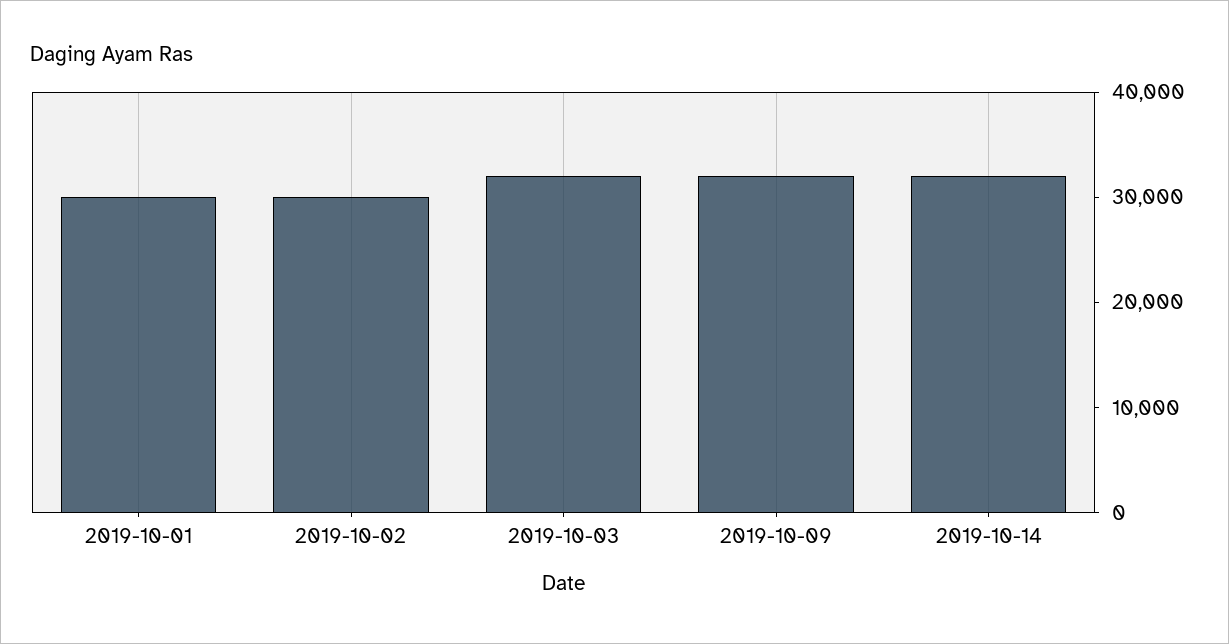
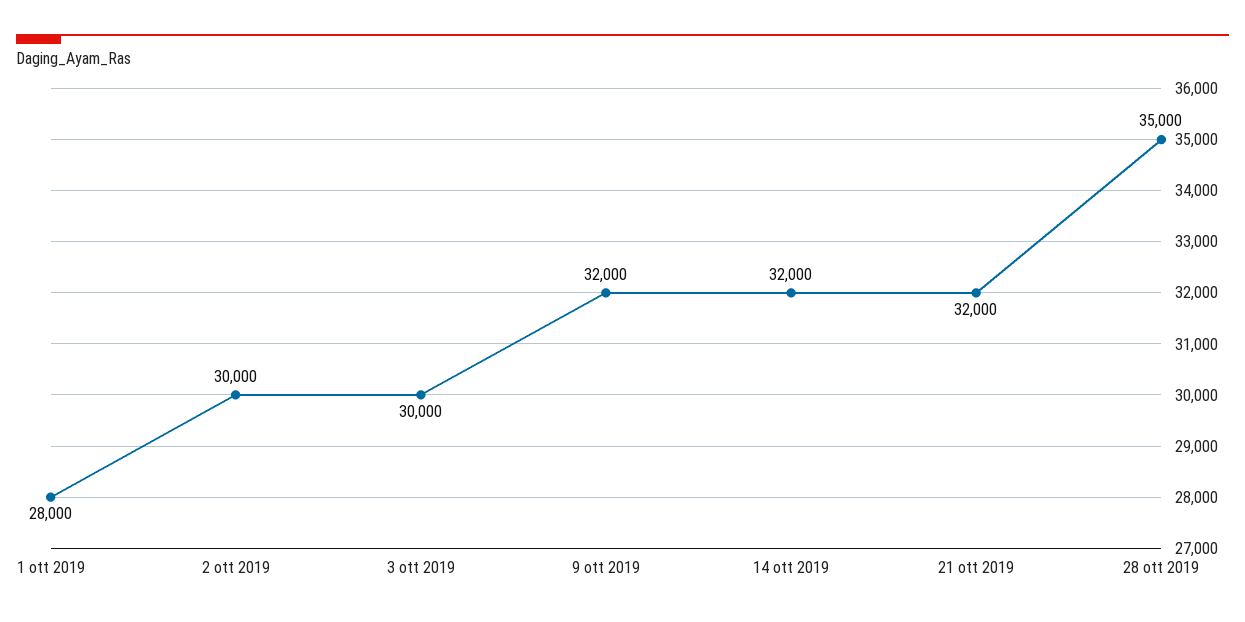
2019-10-01: 30000 -> 28000
2019-10-03: 32000 -> 30000
21 ott 2019: none -> 32000
28 ott 2019: none -> 35000

